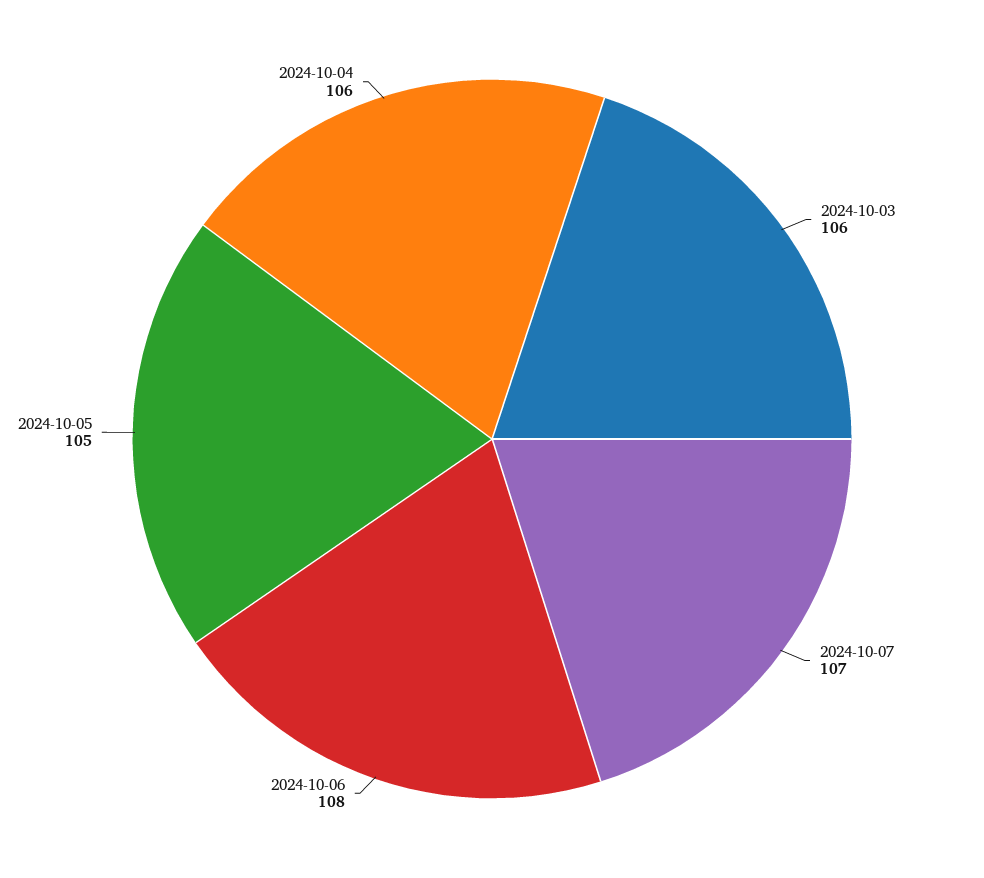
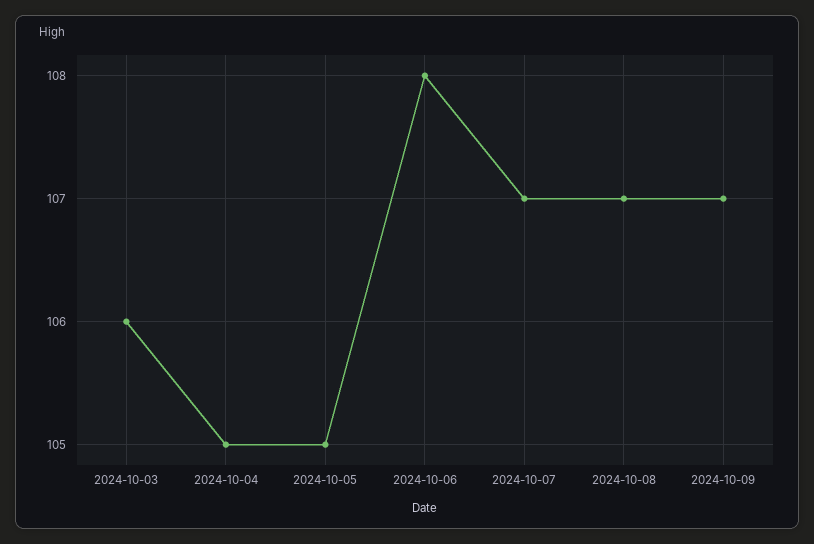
2024-10-04: 106 -> 105
2024-10-08: none -> 107
2024-10-09: none -> 107

